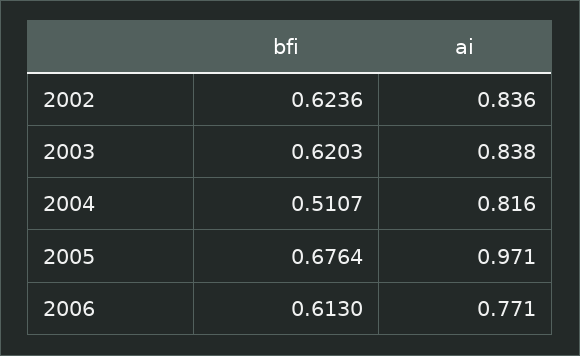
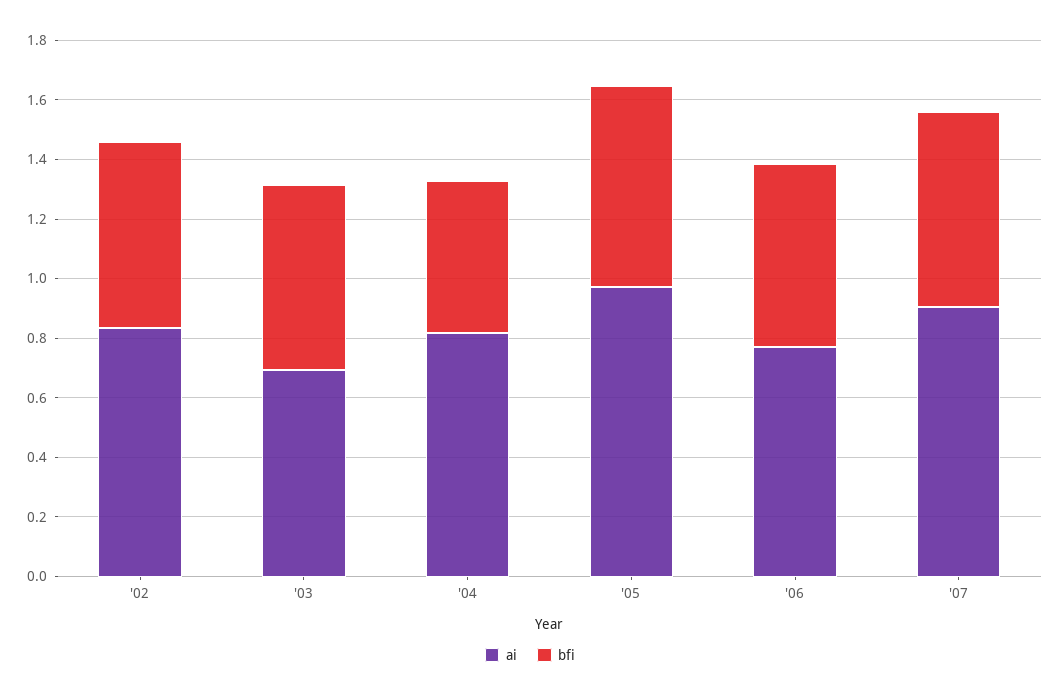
ai, 2003: 0.838 -> 0.7
ai, '07: none -> 0.9
bfi, '07: none -> 0.65

